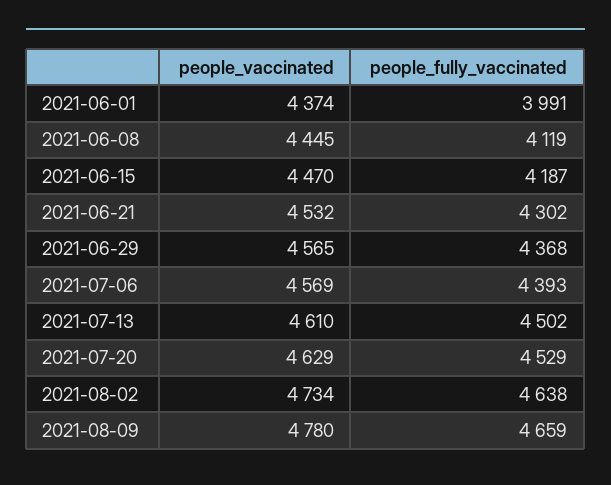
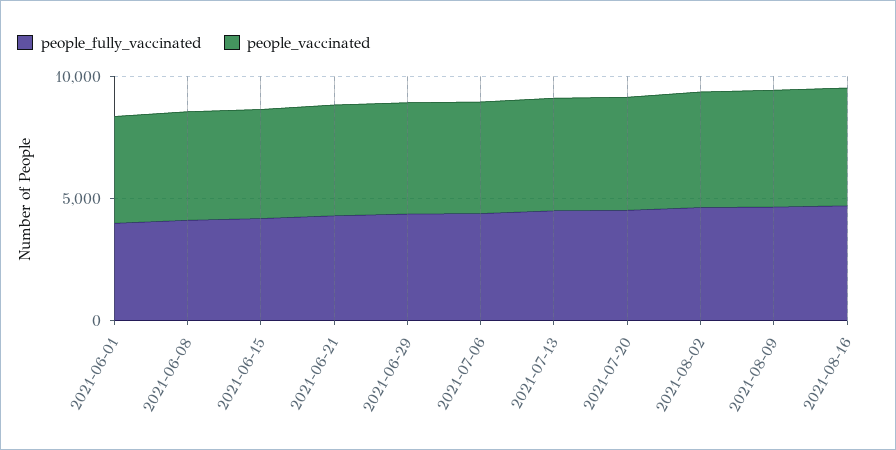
people_fully_vaccinated, 2021-08-16: none -> 5000
people_vaccinated, 2021-08-16: none -> 5000

